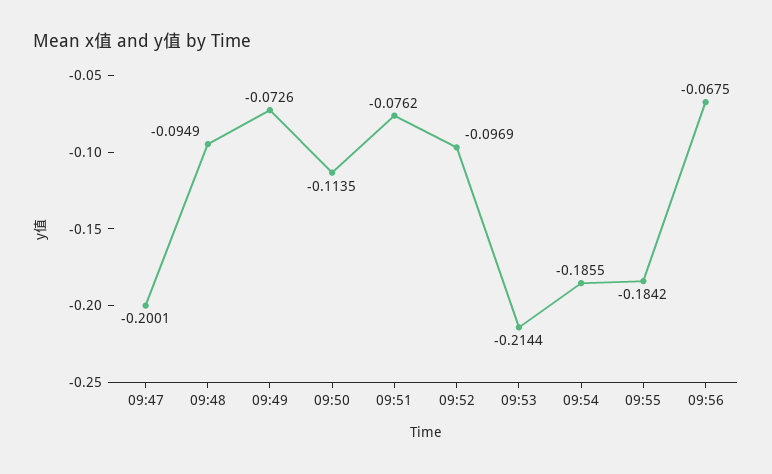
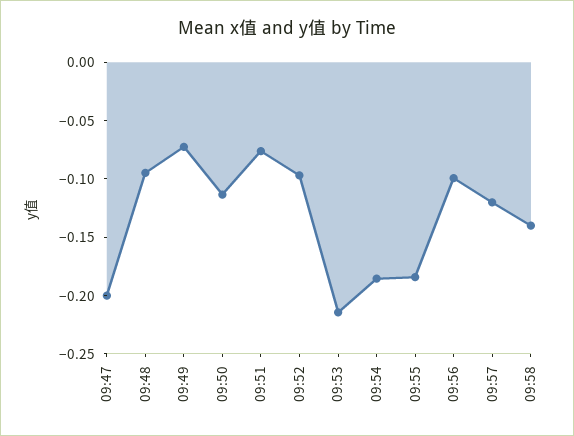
09:56: -0.0675 -> -0.1
09:57: none -> -0.12
09:58: none -> -0.14

